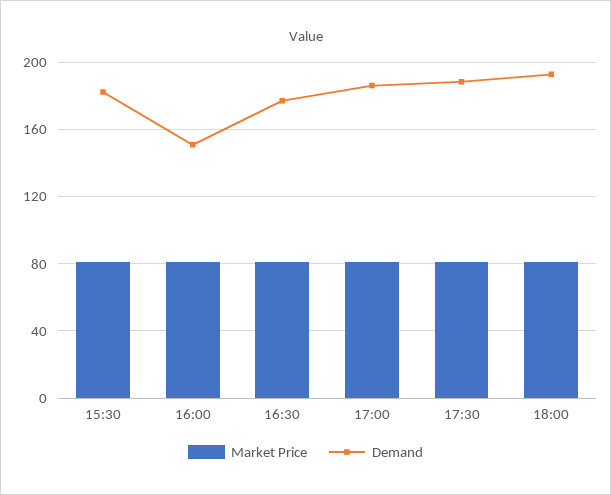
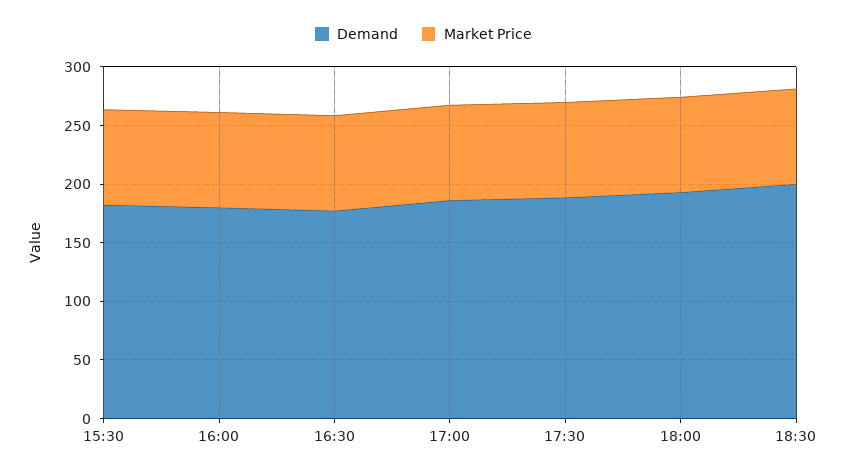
Demand, 16:00: 150 -> 180
Demand, 18:30: none -> 200
Market Price, 18:30: none -> 80

